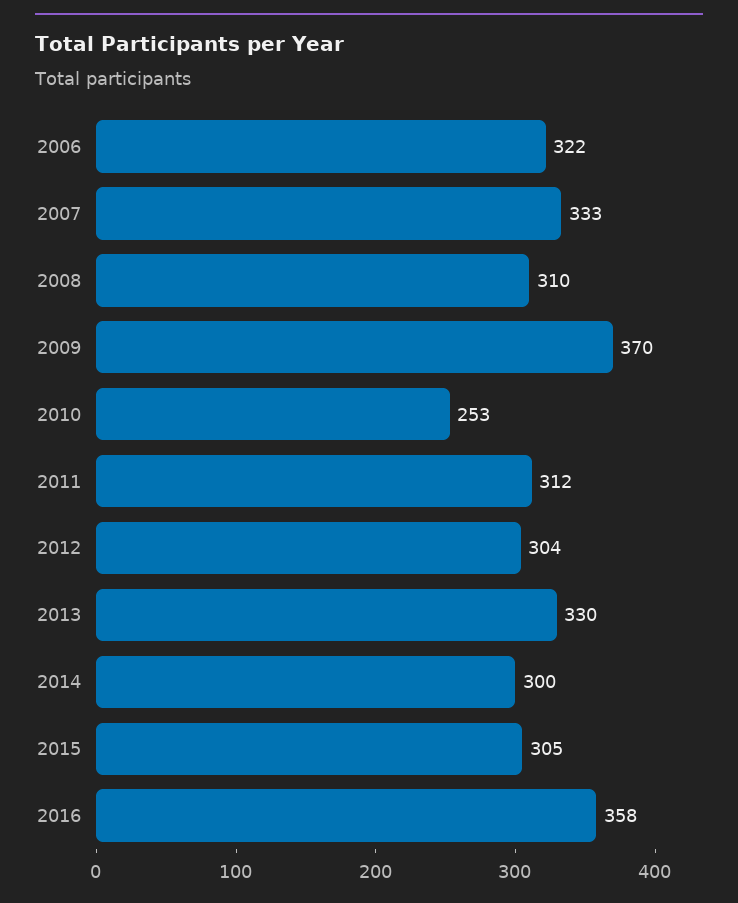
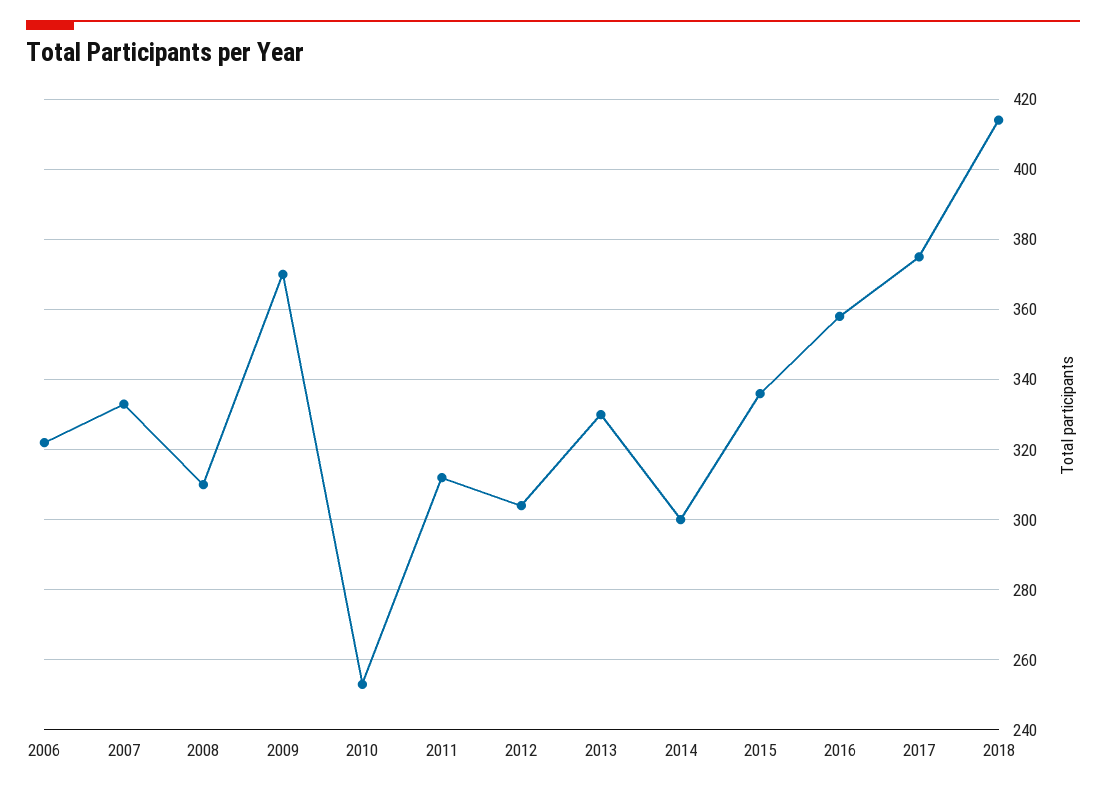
2015: 305 -> 335
2017: none -> 375
2018: none -> 415

